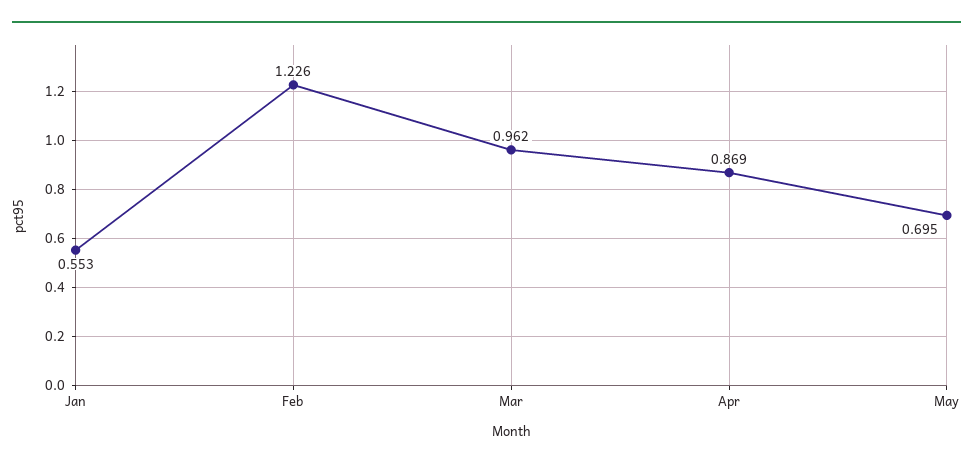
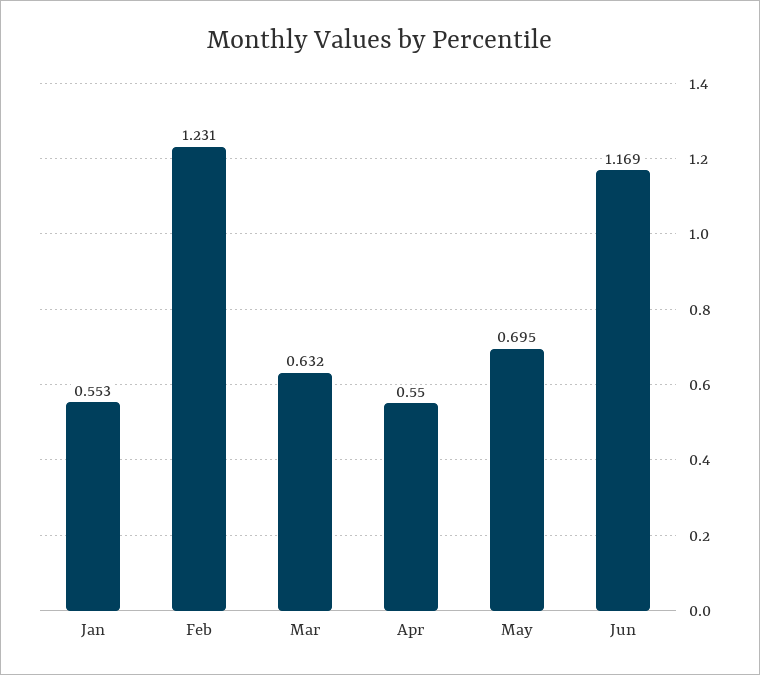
Feb: 1.226 -> 1.231
Mar: 0.962 -> 0.632
Apr: 0.869 -> 0.55
Jun: none -> 1.169

